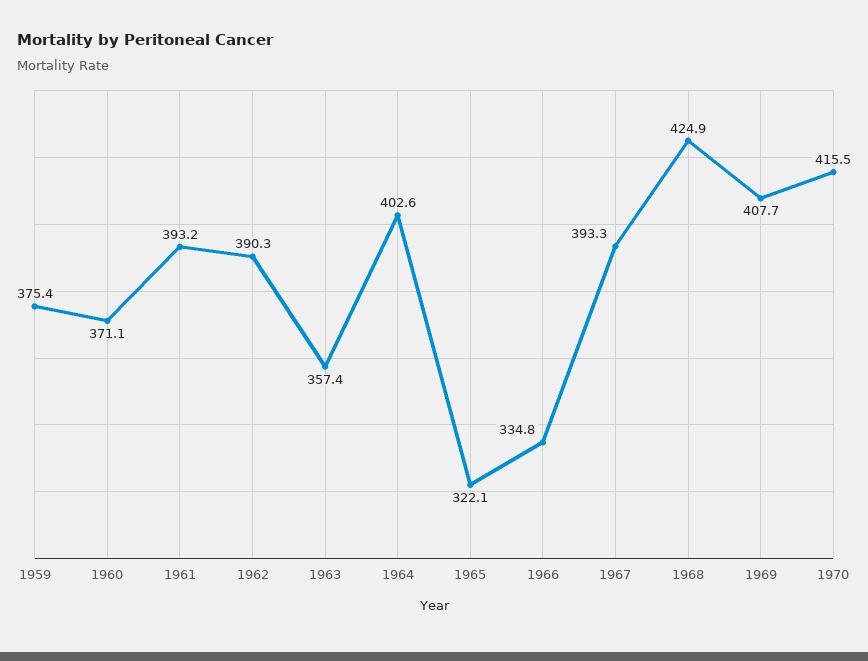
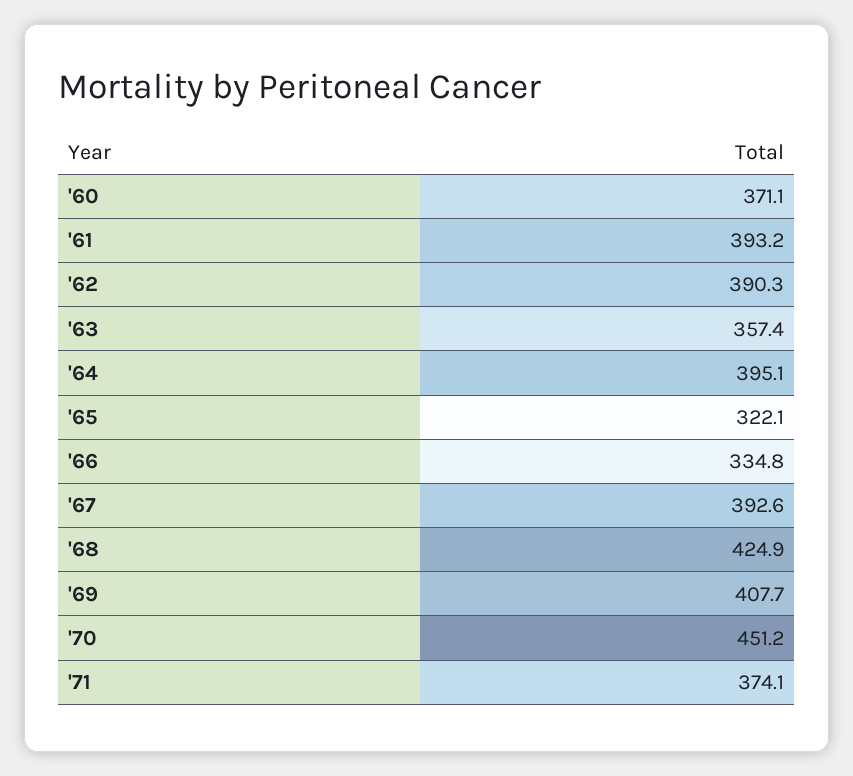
1959: 375.4 -> none
1964: 402.6 -> 395.1
1967: 393.3 -> 392.6
1970: 415.5 -> 451.2
'71: none -> 374.1

